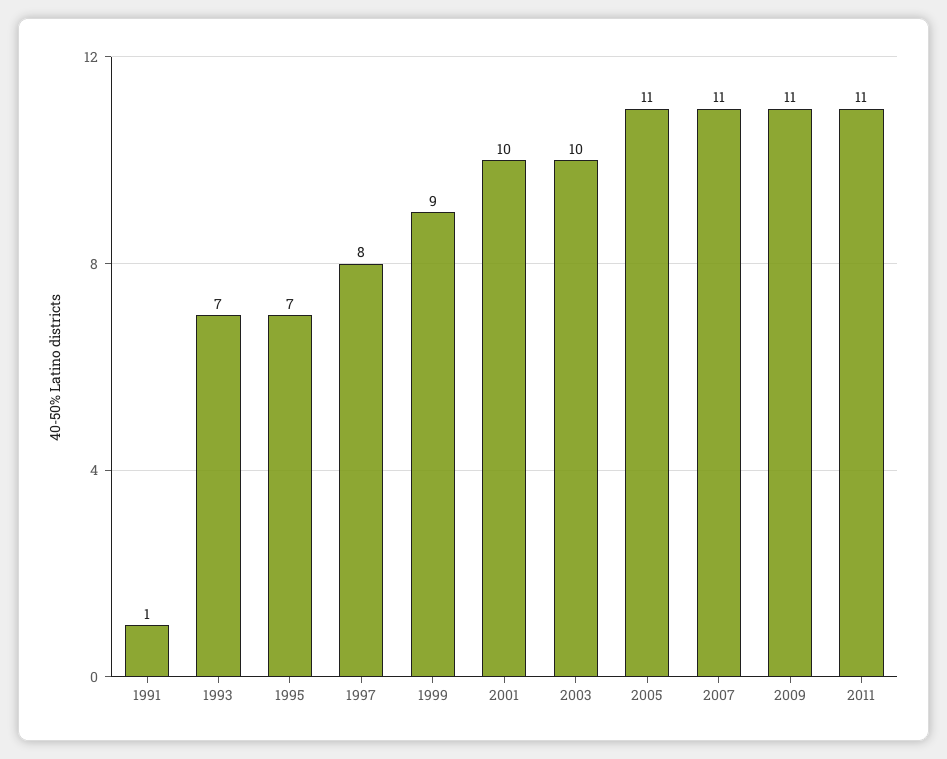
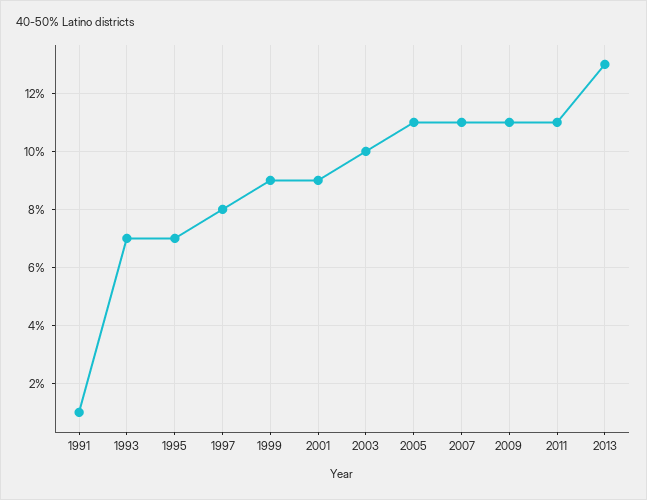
2001: 10 -> 9
2013: none -> 13

